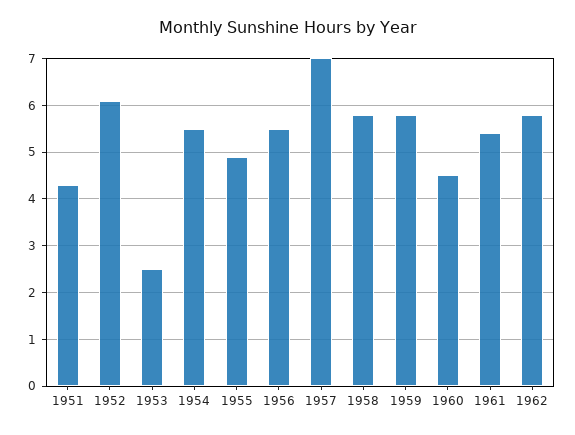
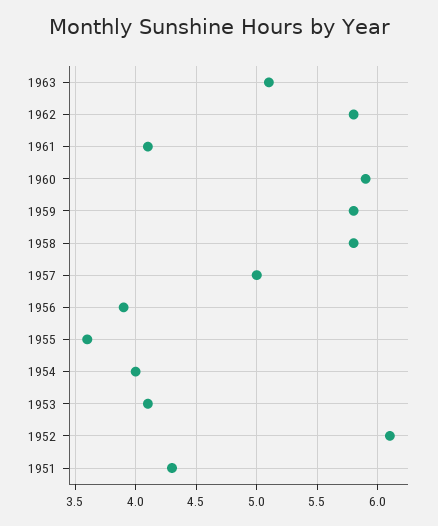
1953: 2.5 -> 4.1
1954: 5.5 -> 4
1955: 5 -> 3.6
1956: 5.5 -> 3.9
1957: 7 -> 5
1960: 4.5 -> 5.9
1961: 5.5 -> 4.1
1963: none -> 5.1

